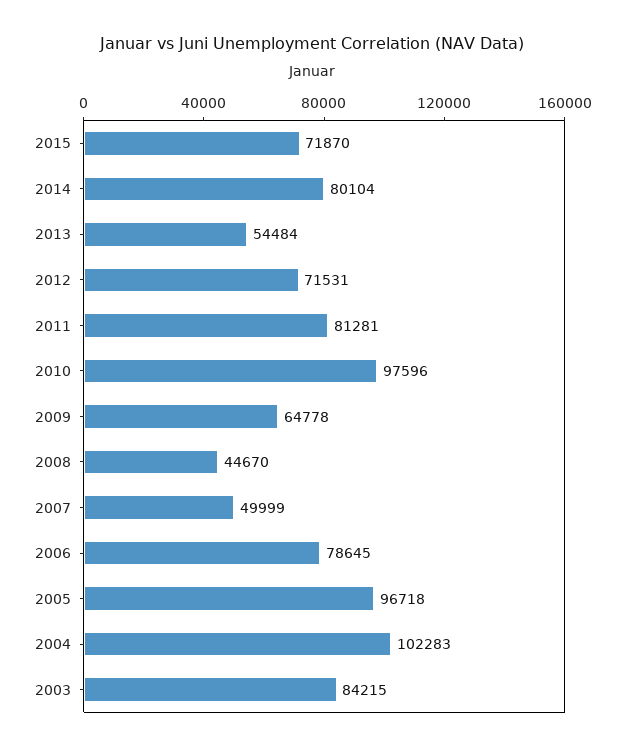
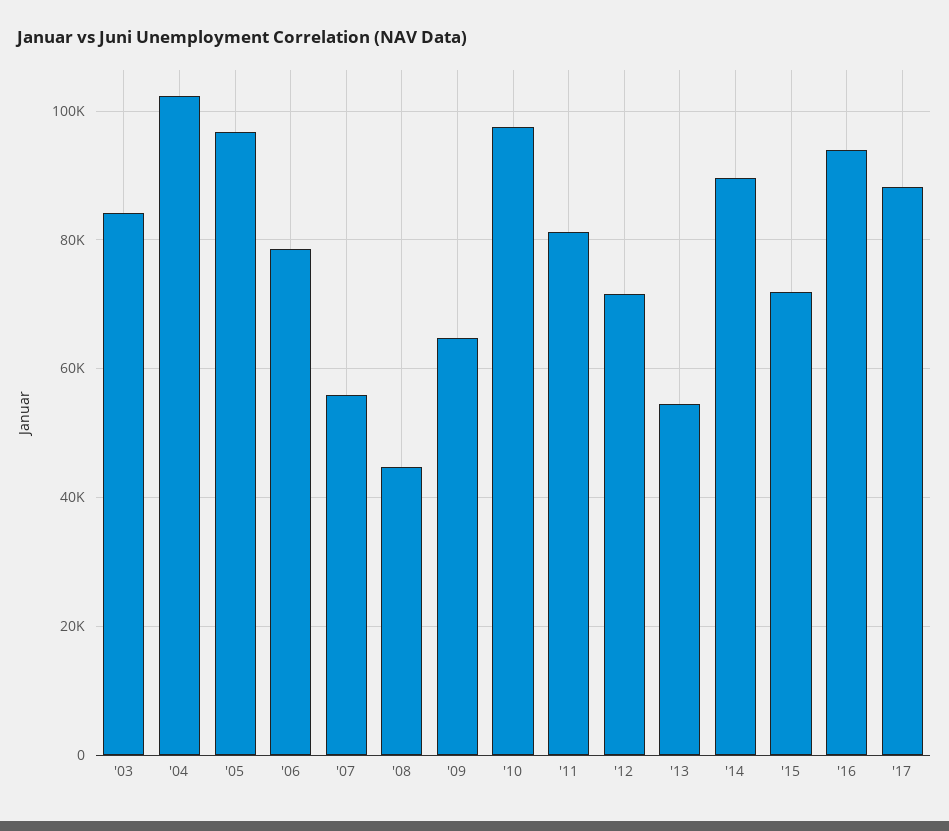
2014: 80104 -> 90000
2007: 49999 -> 56000
'16: none -> 94000
'17: none -> 88000

